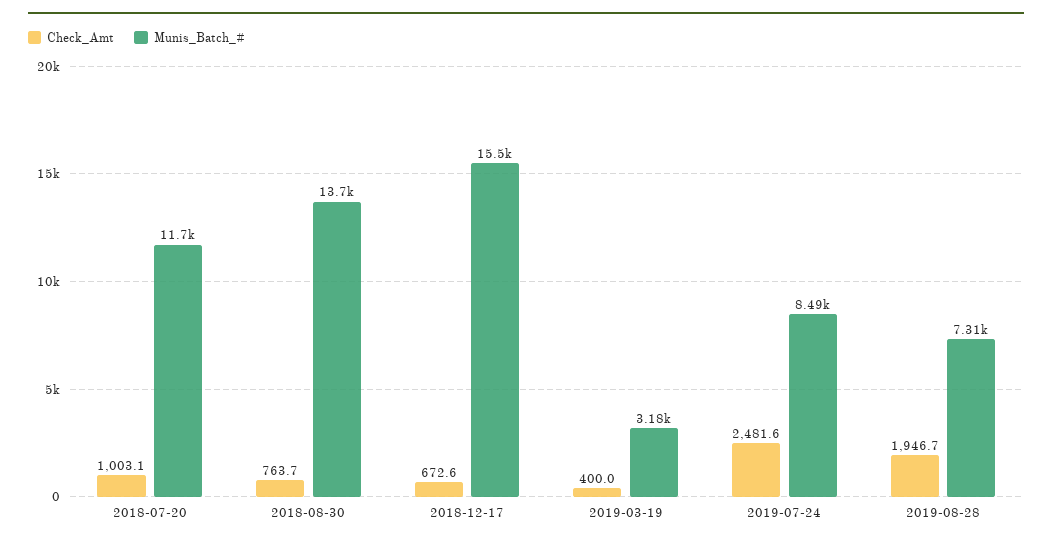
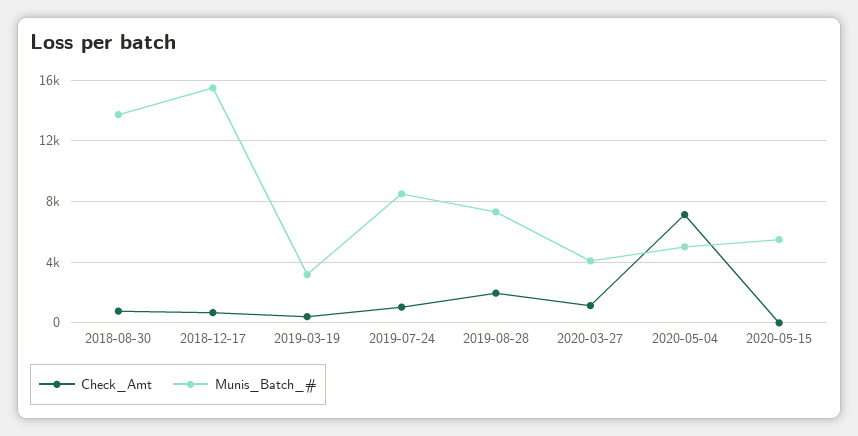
Check_Amt, 2018-07-20: 1003.1 -> none
Munis_Batch_#, 2018-07-20: 11700 -> none
Check_Amt, 2019-07-24: 2481.6 -> 1000
Check_Amt, 2020-03-27: none -> 1000
Munis_Batch_#, 2020-03-27: none -> 4000
Check_Amt, 2020-05-04: none -> 7000
Munis_Batch_#, 2020-05-04: none -> 5000
Check_Amt, 2020-05-15: none -> 0
Munis_Batch_#, 2020-05-15: none -> 5500

